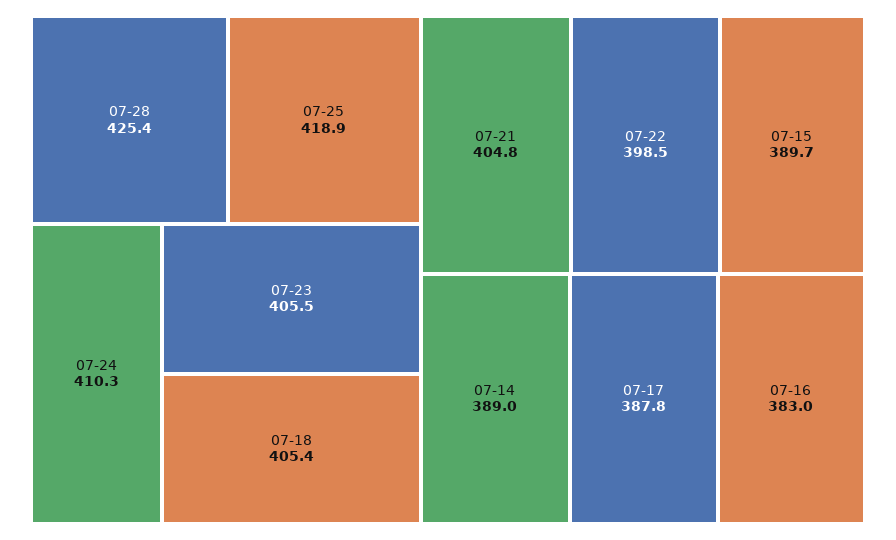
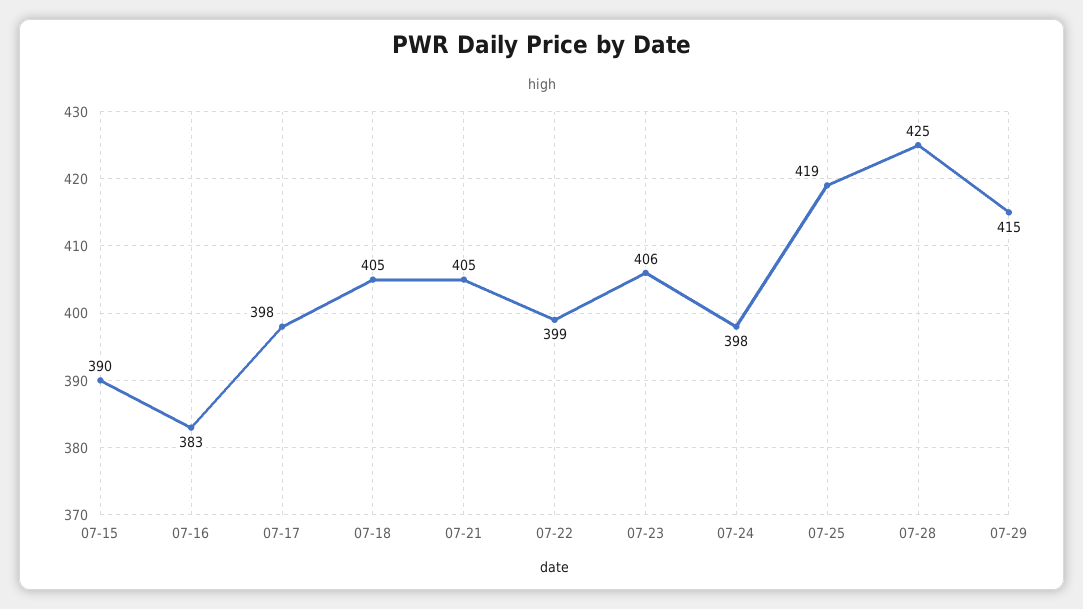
07-24: 410.3 -> 398
07-14: 389 -> none
07-17: 387.8 -> 398
07-29: none -> 415

